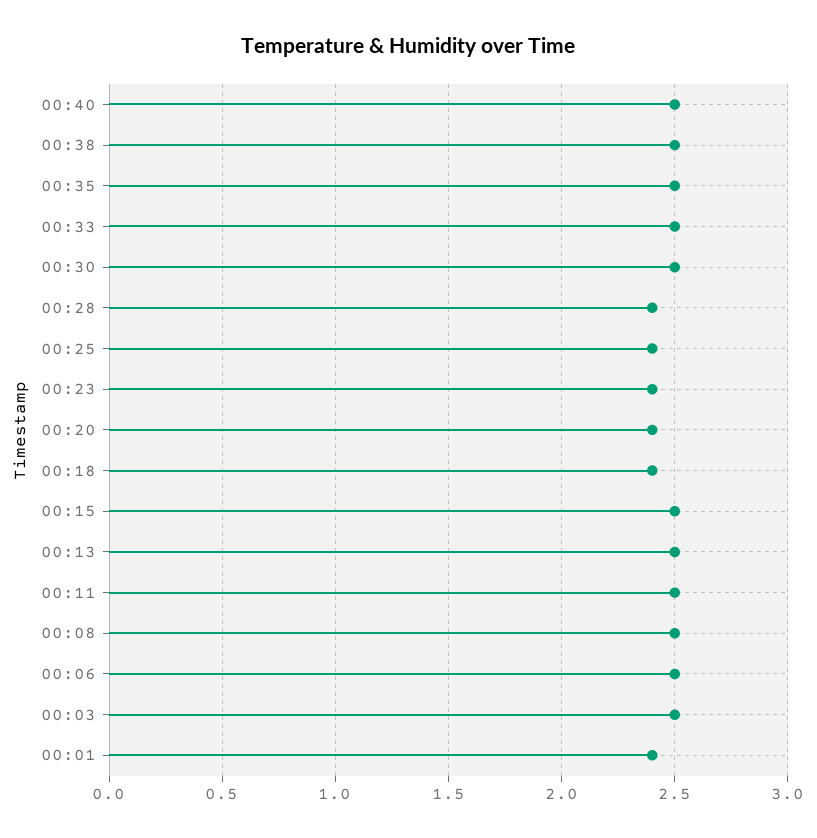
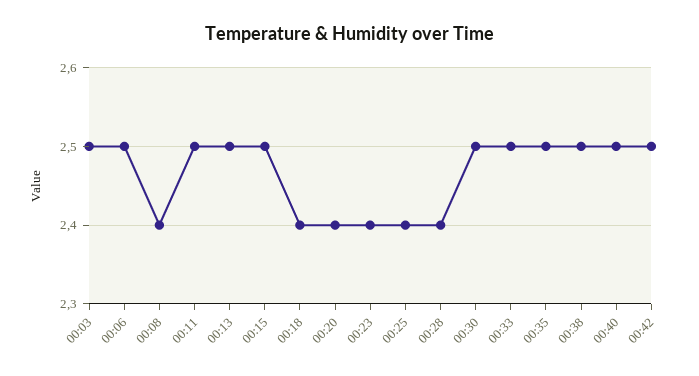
00:08: 2.5 -> 2.4
00:01: 2.4 -> none
00:42: none -> 2.5

